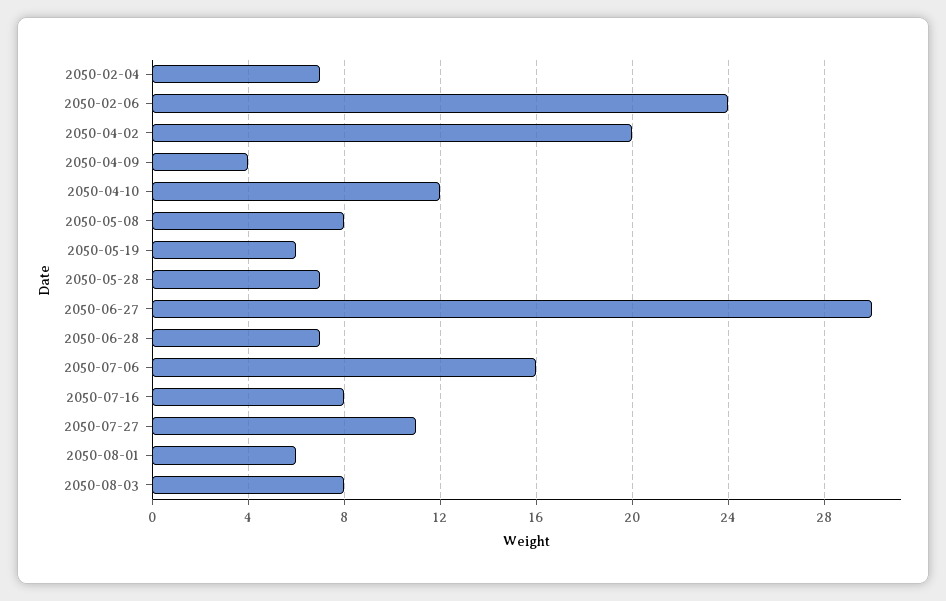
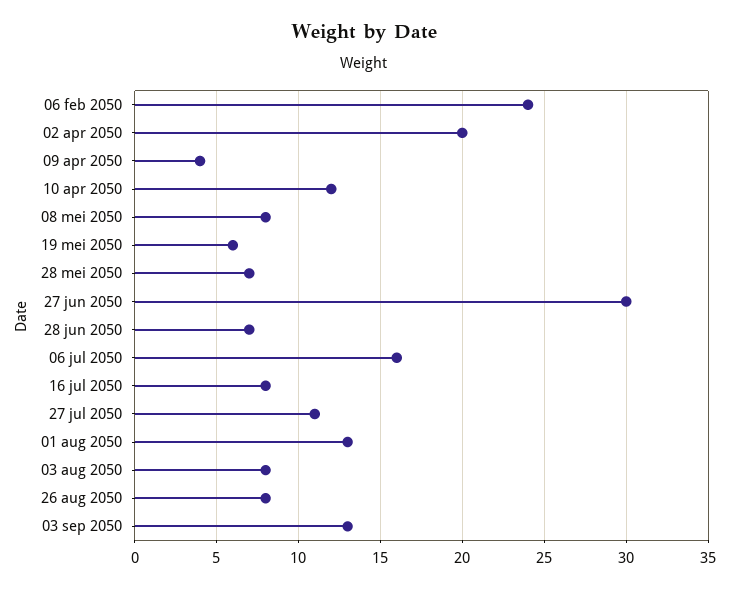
2050-02-04: 7 -> none
2050-08-01: 6 -> 13
26 aug 2050: none -> 8
03 sep 2050: none -> 13

